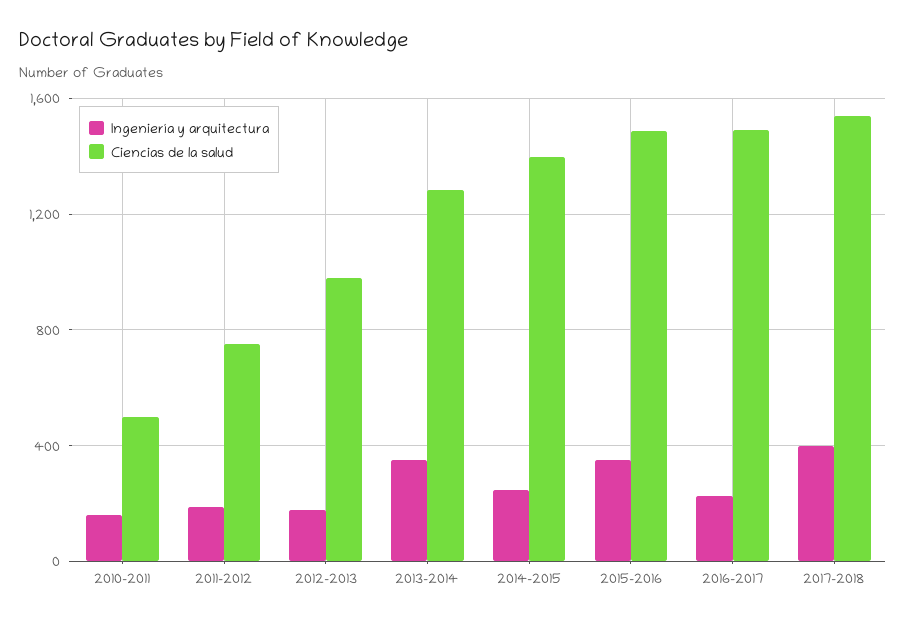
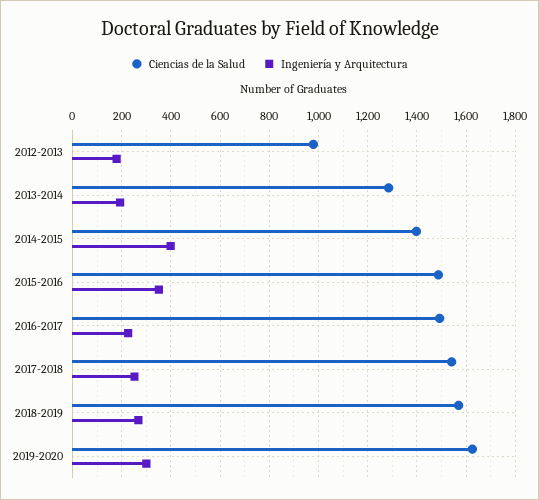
Ingeniería y arquitectura, 2010-2011: 150 -> none
Ciencias de la salud, 2010-2011: 500 -> none
Ingeniería y arquitectura, 2011-2012: 200 -> none
Ciencias de la salud, 2011-2012: 750 -> none
Ingeniería y arquitectura, 2013-2014: 350 -> 200
Ingeniería y arquitectura, 2014-2015: 250 -> 400
Ingeniería y arquitectura, 2017-2018: 400 -> 250
Ciencias de la salud, 2018-2019: none -> 1575
Ingeniería y arquitectura, 2018-2019: none -> 275
Ciencias de la salud, 2019-2020: none -> 1625
Ingeniería y arquitectura, 2019-2020: none -> 300

